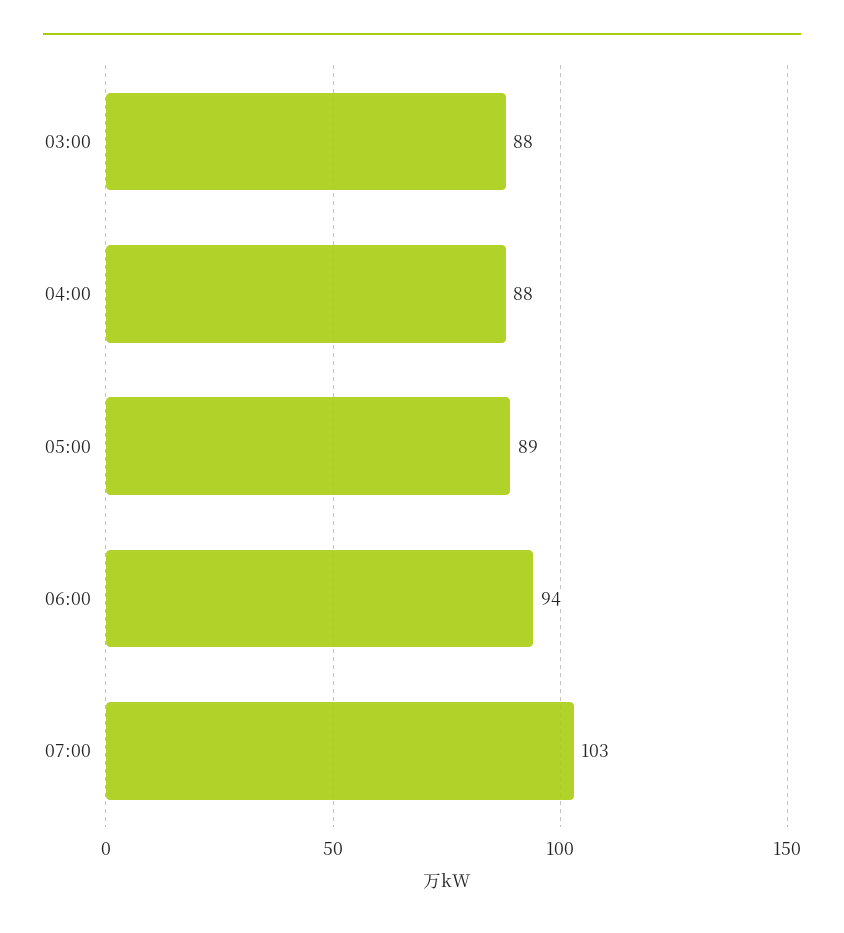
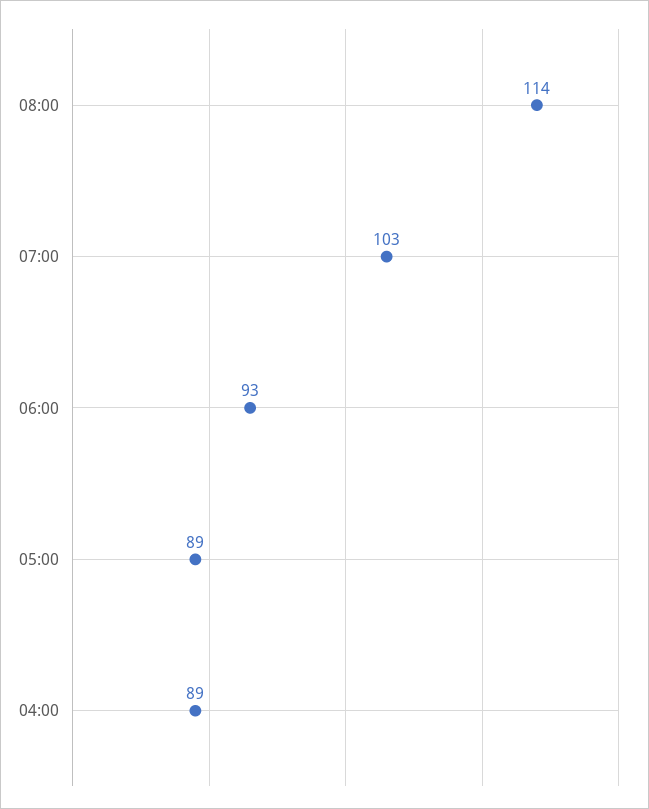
03:00: 88 -> none
04:00: 88 -> 89
06:00: 94 -> 93
08:00: none -> 114

